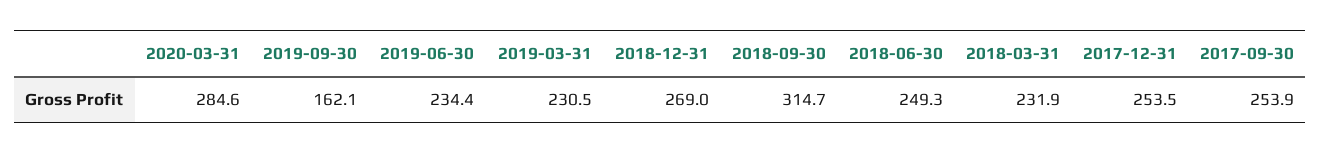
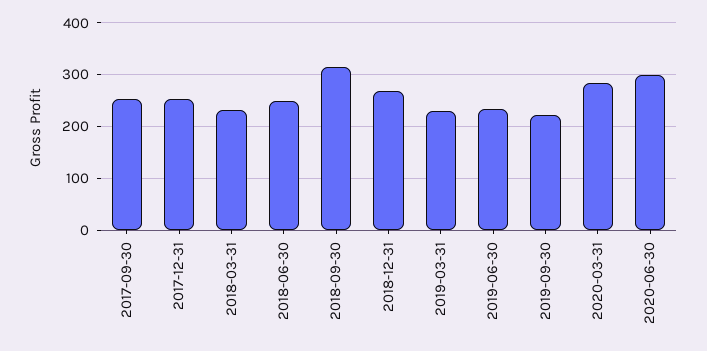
2019-09-30: 162.1 -> 220
2020-06-30: none -> 300

